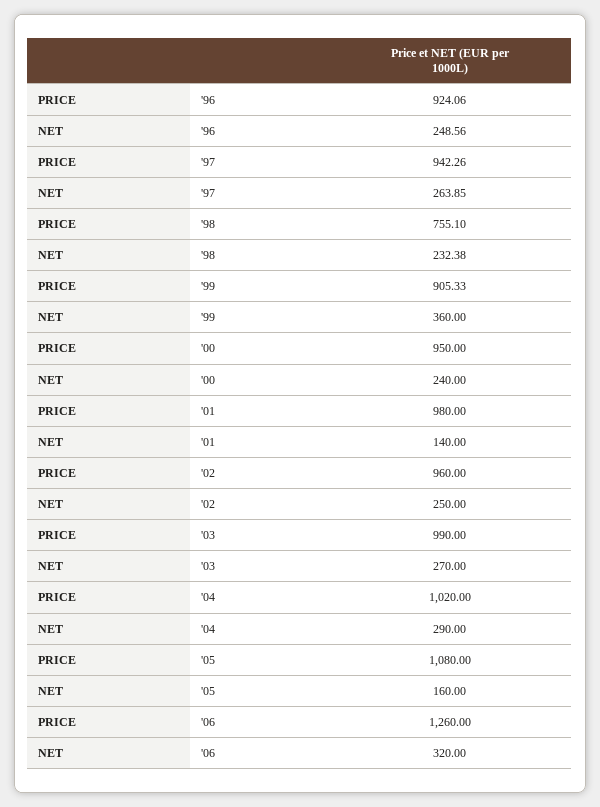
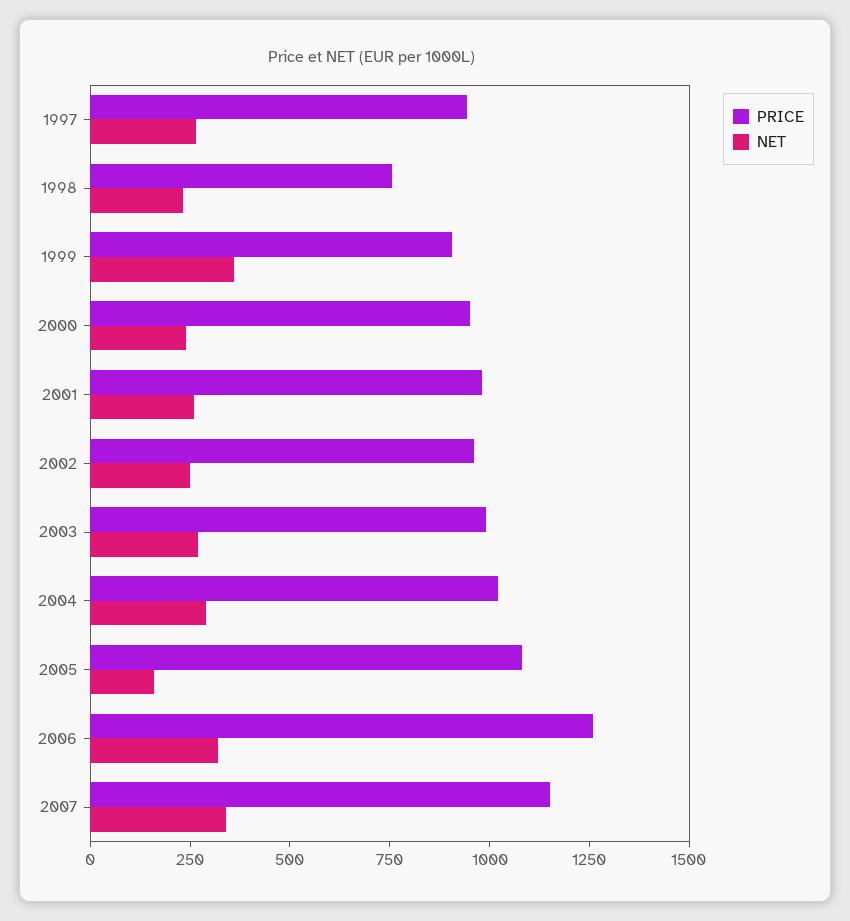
PRICE, '96: 924.06 -> none
NET, '96: 248.56 -> none
NET, '01: 140 -> 250
PRICE, 2007: none -> 1150
NET, 2007: none -> 350

